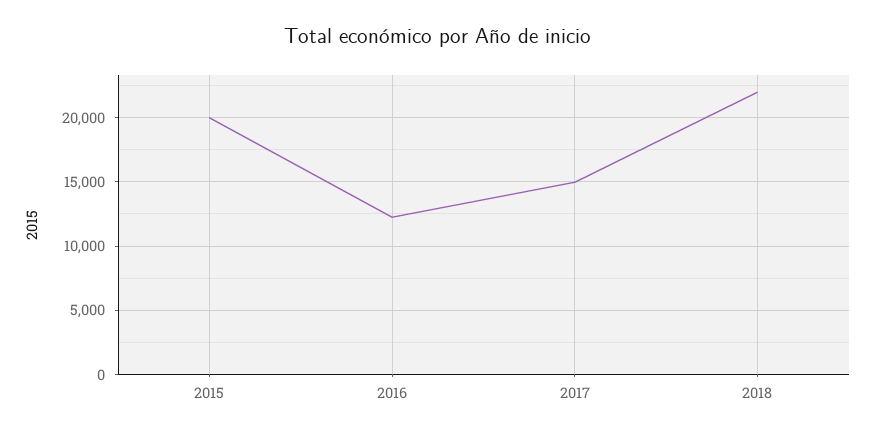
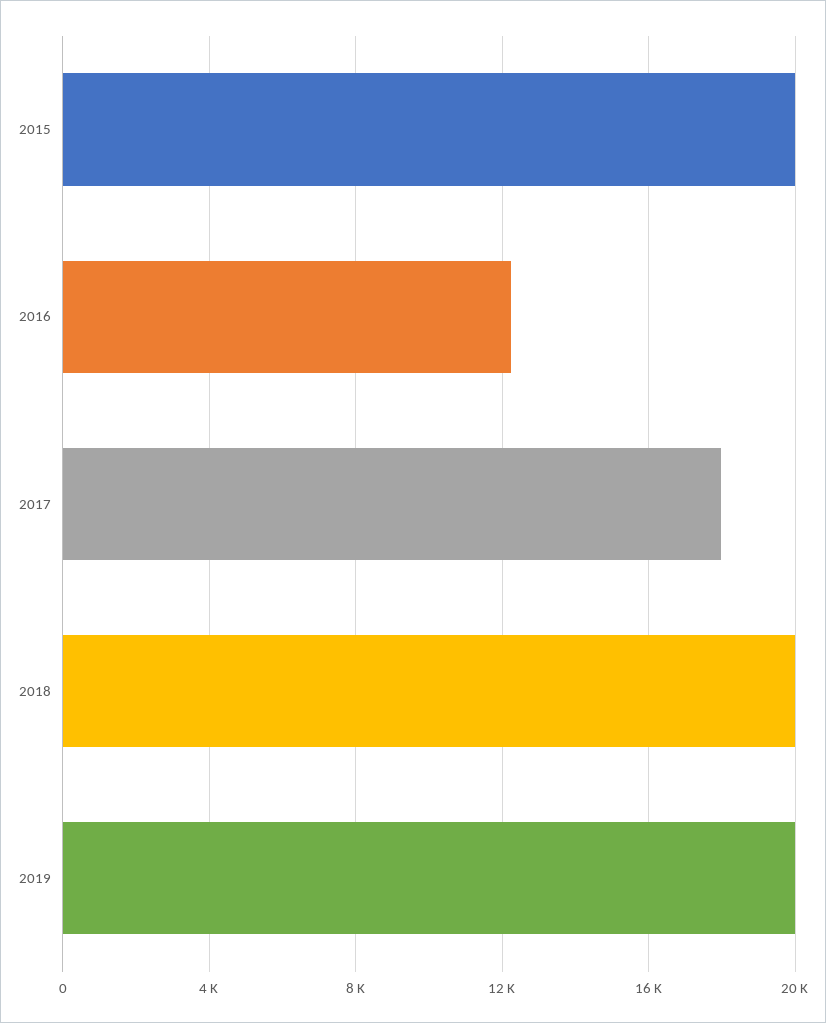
2017: 15000 -> 18000
2018: 22000 -> 20000
2019: none -> 20000

